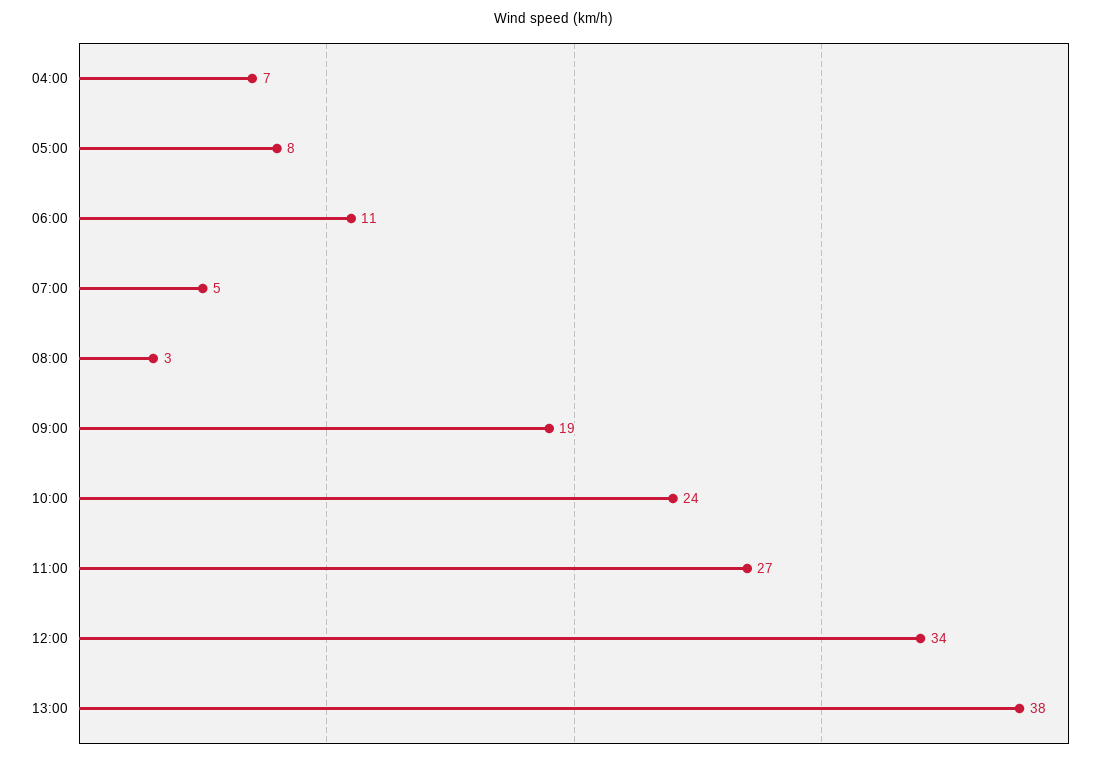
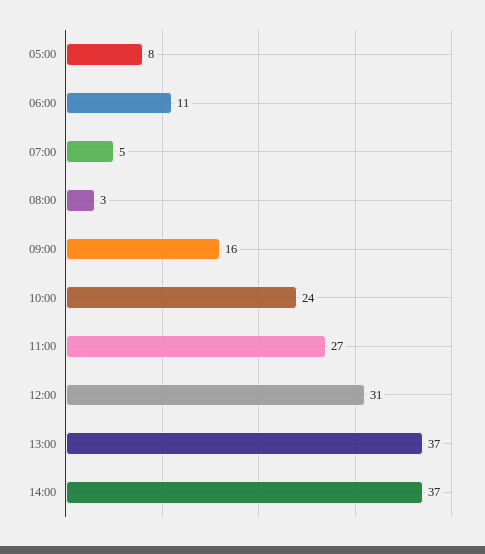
04:00: 7 -> none
09:00: 19 -> 16
12:00: 34 -> 31
13:00: 38 -> 37
14:00: none -> 37

